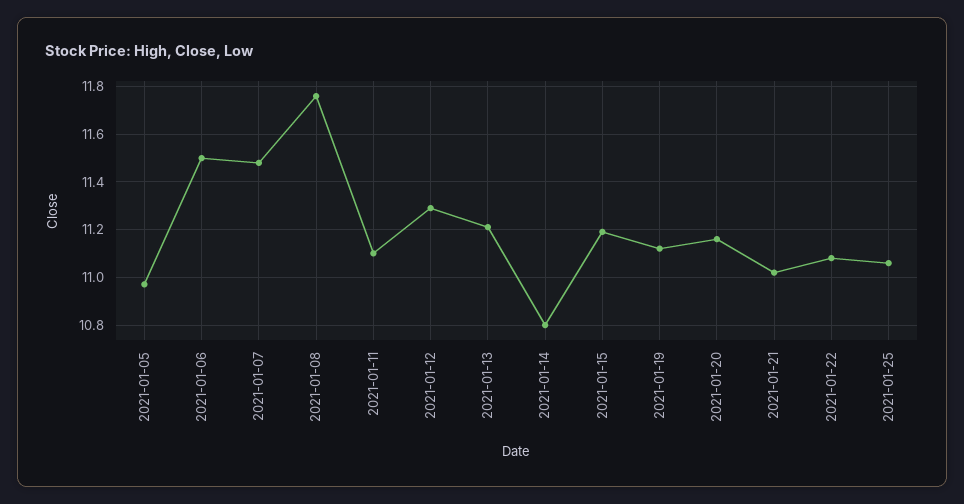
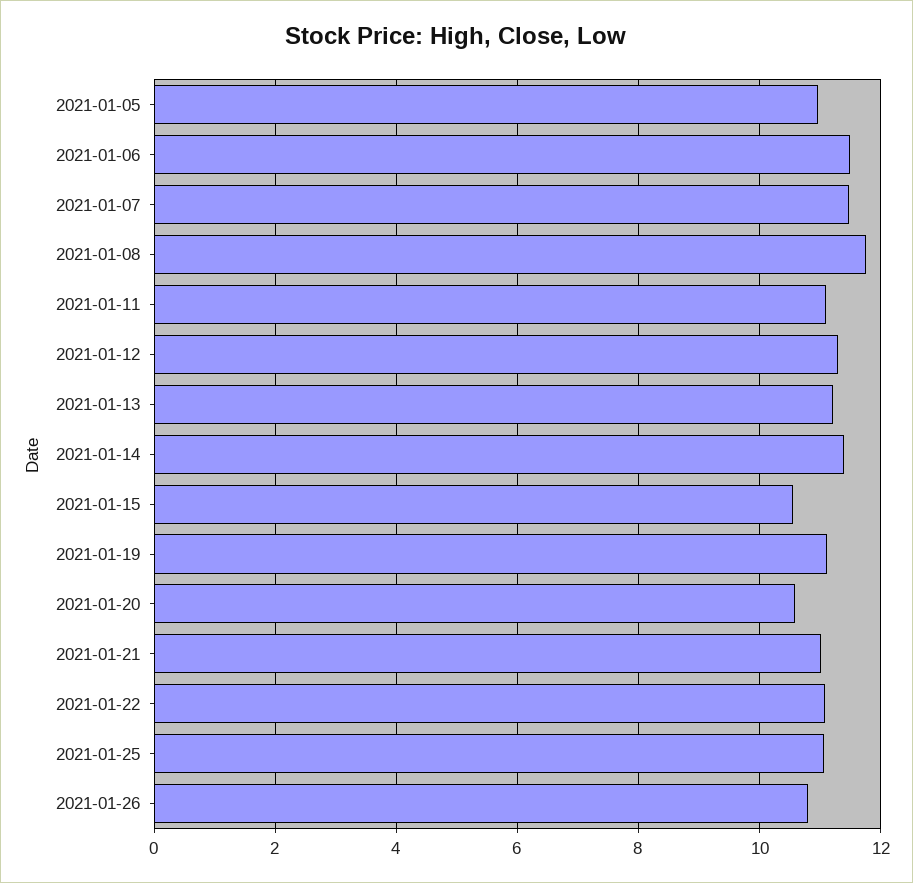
2021-01-14: 10.8 -> 11.4
2021-01-15: 11.2 -> 10.6
2021-01-20: 11.15 -> 10.6
2021-01-26: none -> 10.8

